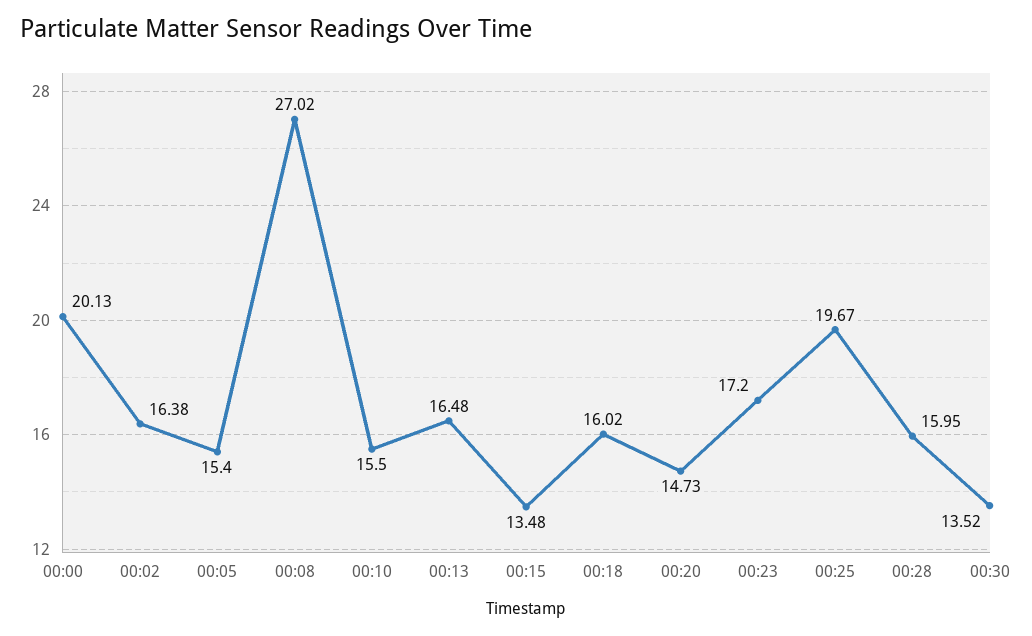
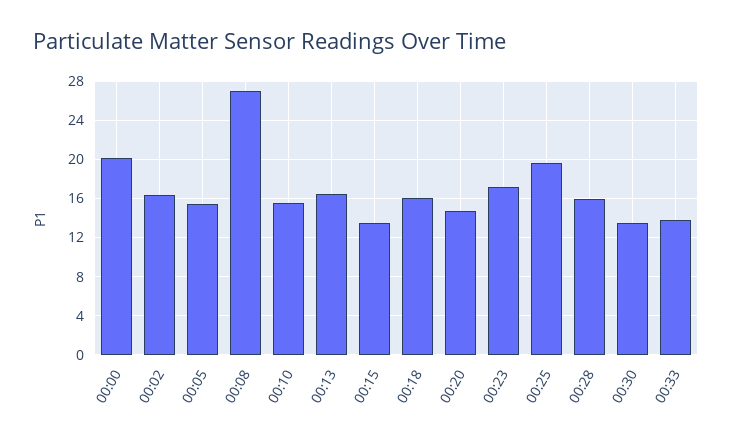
00:33: none -> 14

